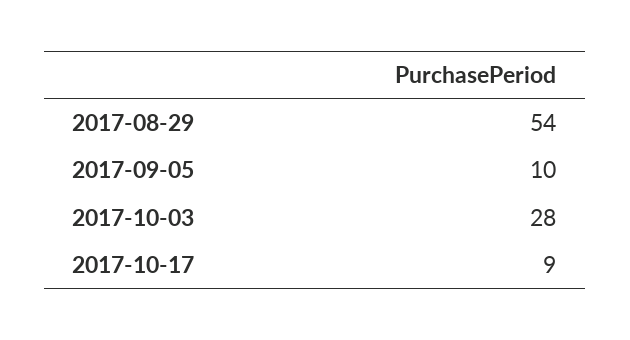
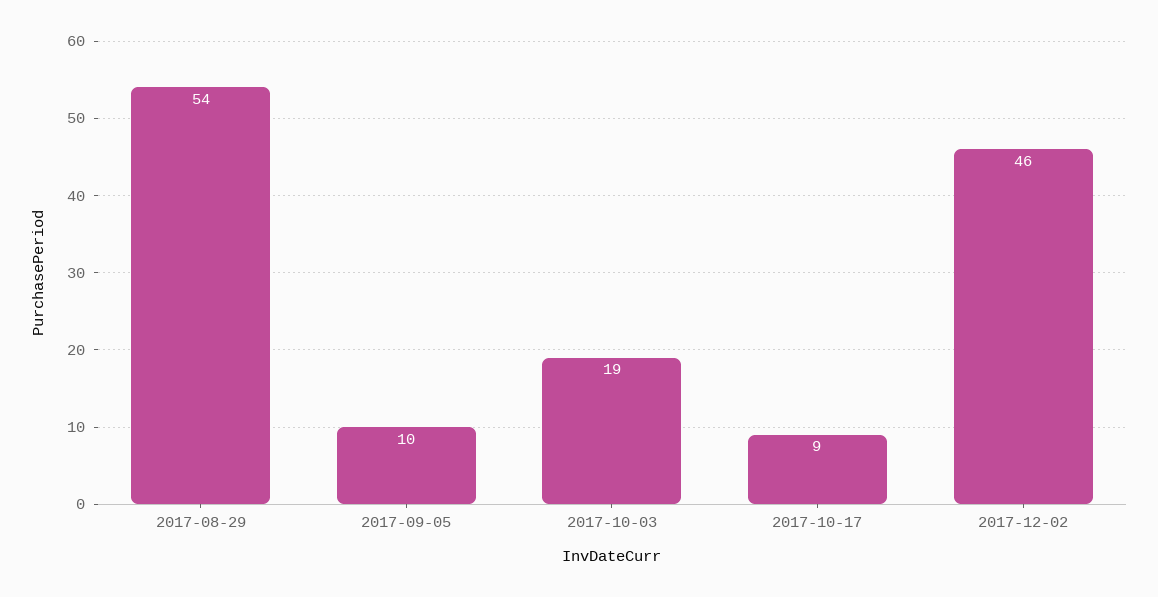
2017-10-03: 28 -> 19
2017-12-02: none -> 46

